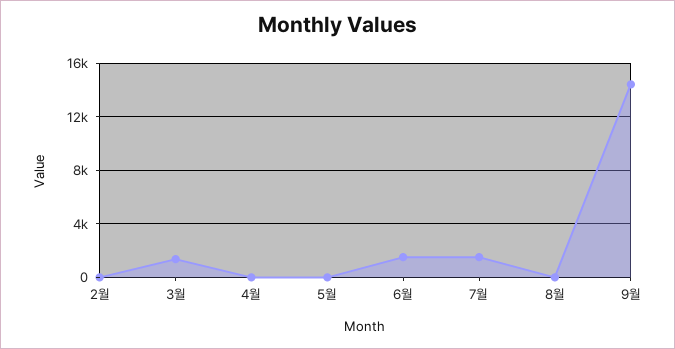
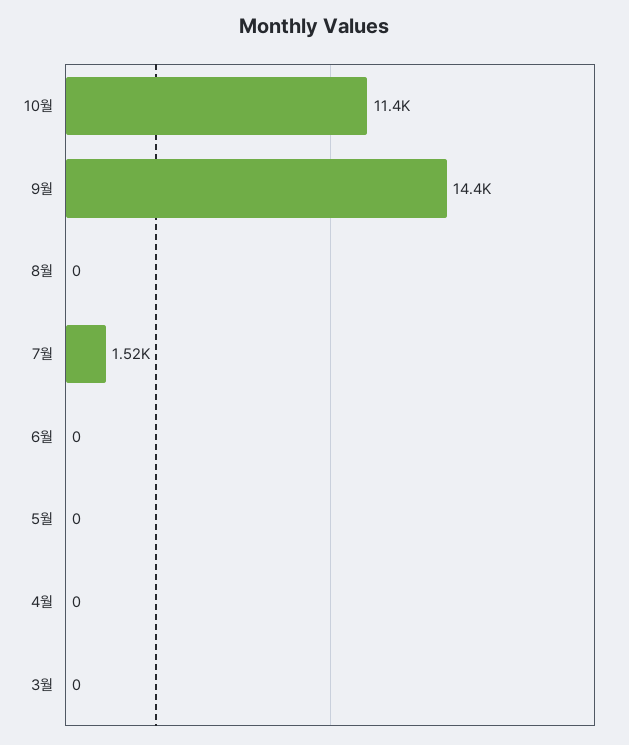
2월: 0 -> none
3월: 1500 -> 0
6월: 1500 -> 0
10월: none -> 11400

